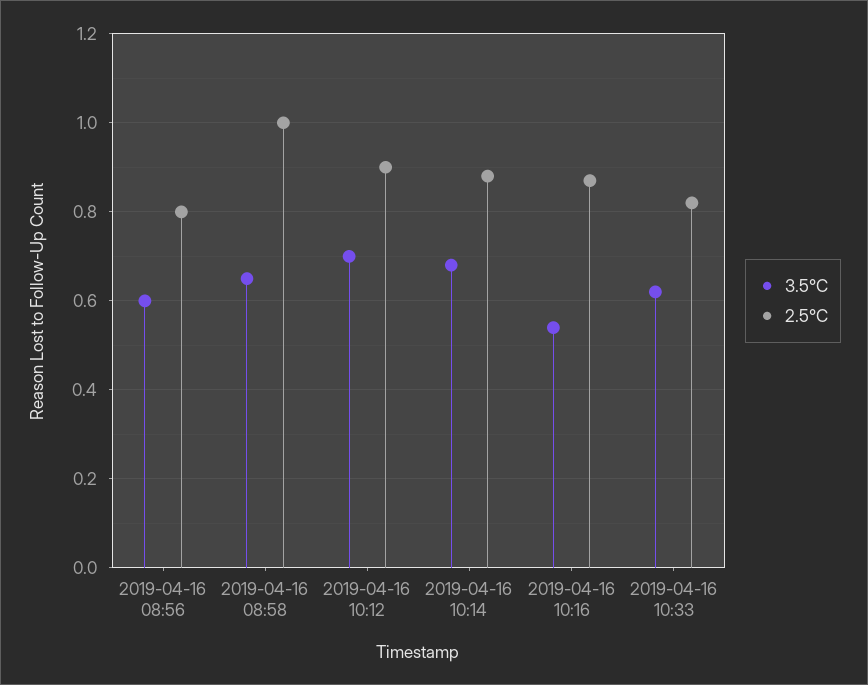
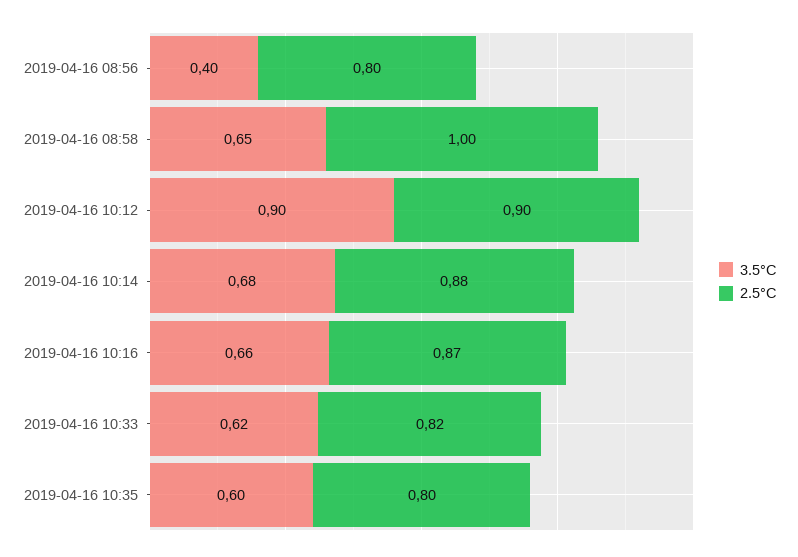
3.5°C, 2019-04-16 08:56: 0.6 -> 0.4
3.5°C, 2019-04-16 10:12: 0.7 -> 0.9
3.5°C, 2019-04-16 10:16: 0.55 -> 0.66
3.5°C, 2019-04-16 10:35: none -> 0.6
2.5°C, 2019-04-16 10:35: none -> 0.8

